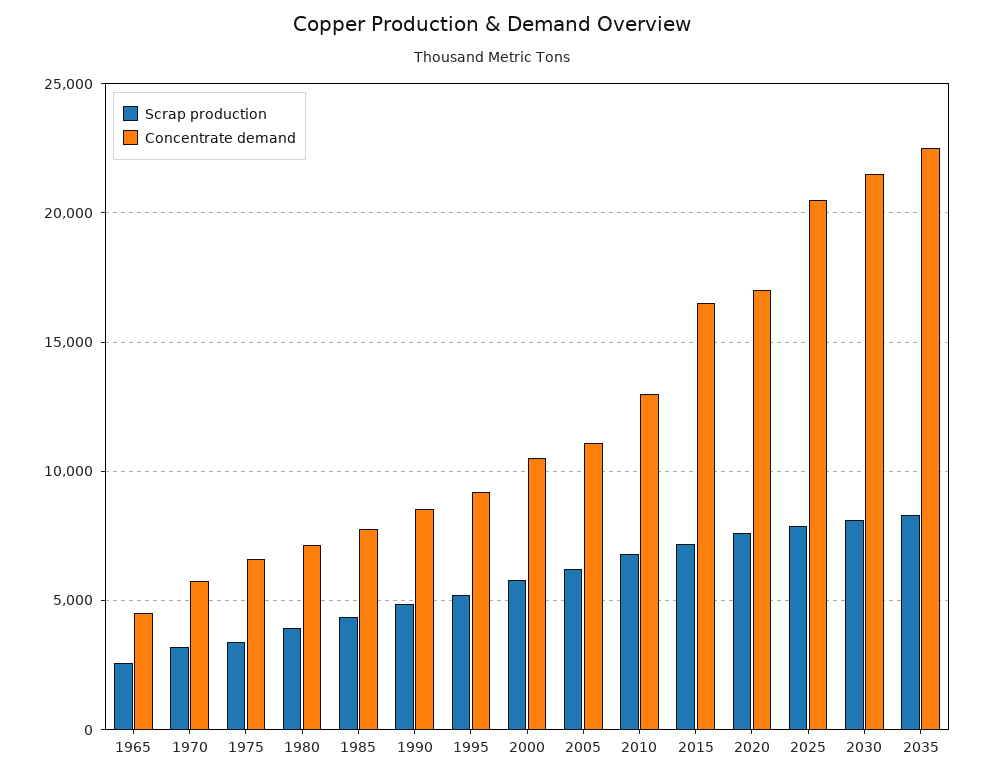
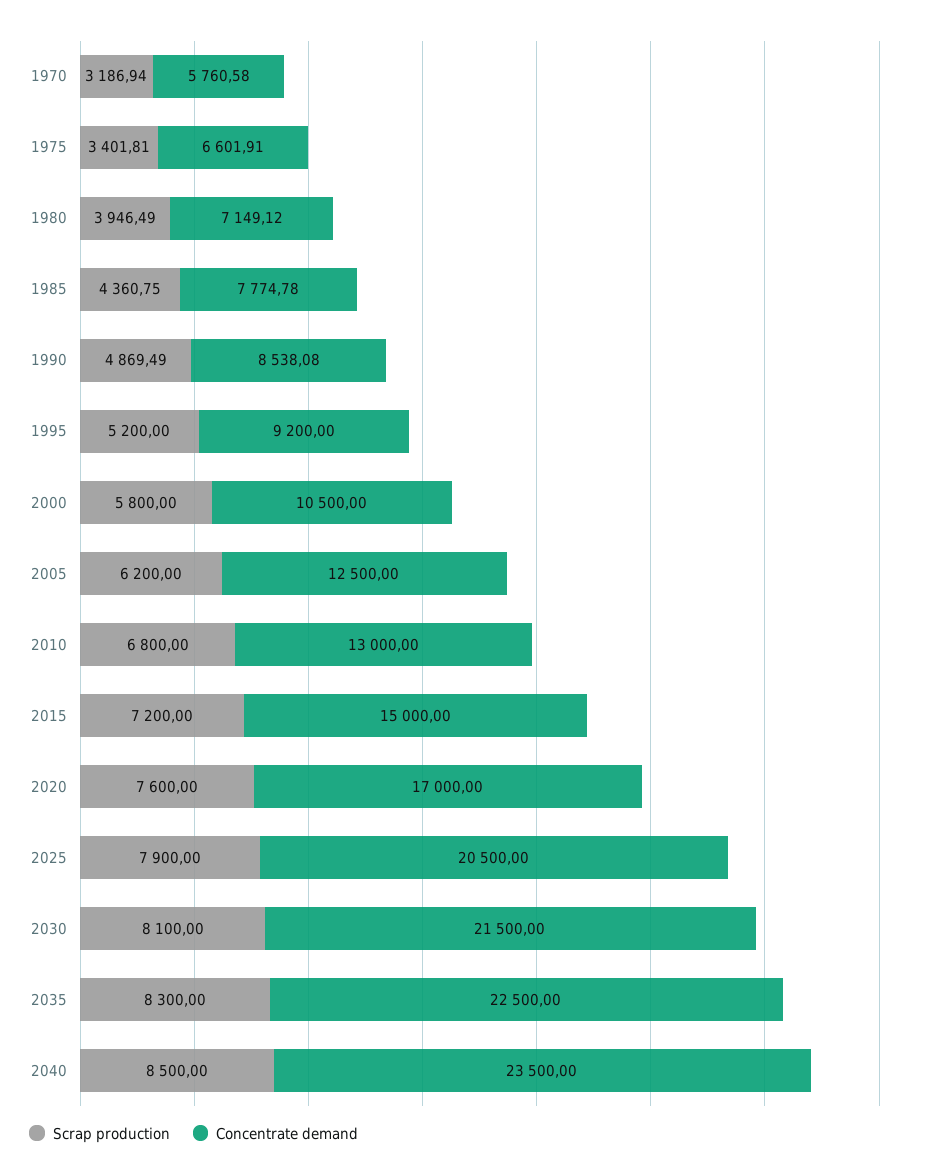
Scrap production, 1965: 2500 -> none
Concentrate demand, 1965: 4500 -> none
Concentrate demand, 2005: 11000 -> 12500
Concentrate demand, 2015: 16500 -> 15000
Scrap production, 2040: none -> 8500
Concentrate demand, 2040: none -> 23500

